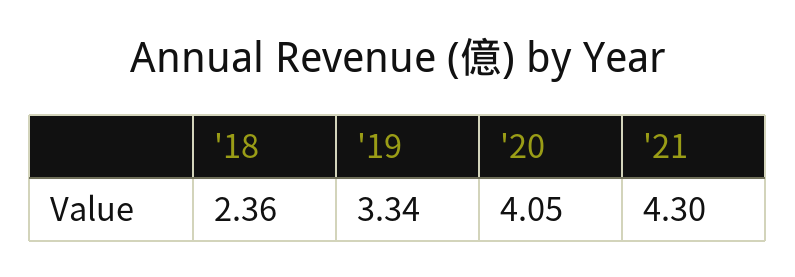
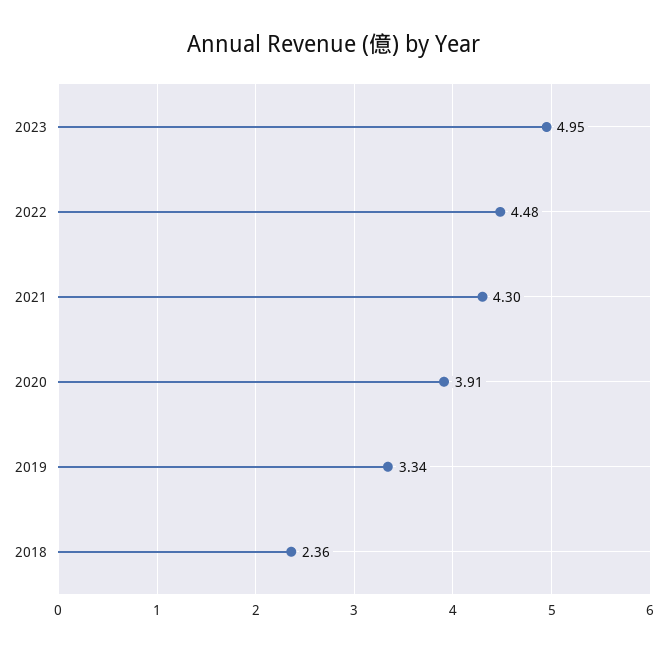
'20: 4.05 -> 3.91
2023: none -> 4.95
2022: none -> 4.48

